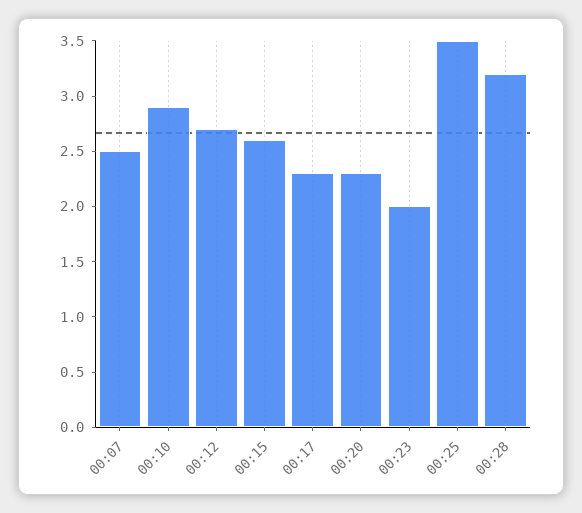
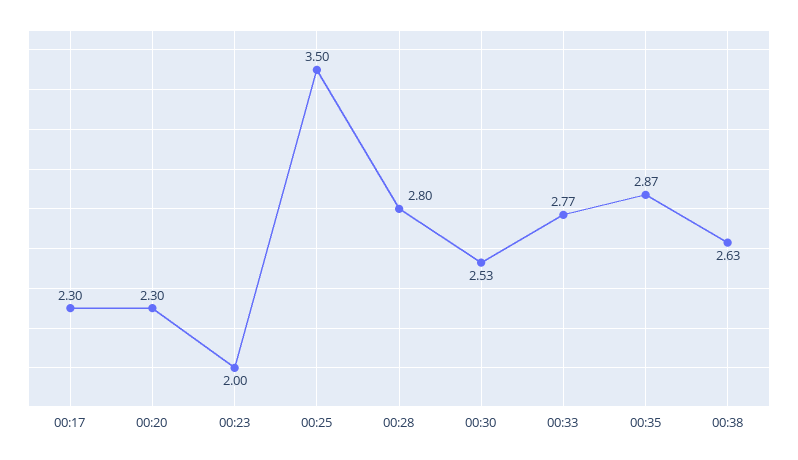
00:07: 2.5 -> none
00:10: 2.9 -> none
00:12: 2.7 -> none
00:15: 2.6 -> none
00:28: 3.2 -> 2.8
00:30: none -> 2.53
00:33: none -> 2.77
00:35: none -> 2.87
00:38: none -> 2.63

